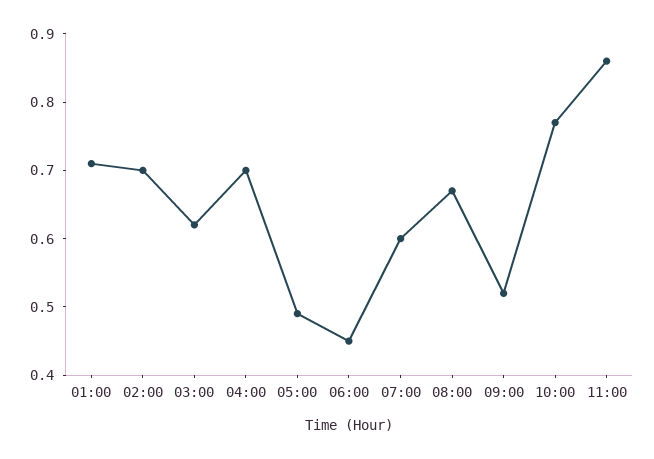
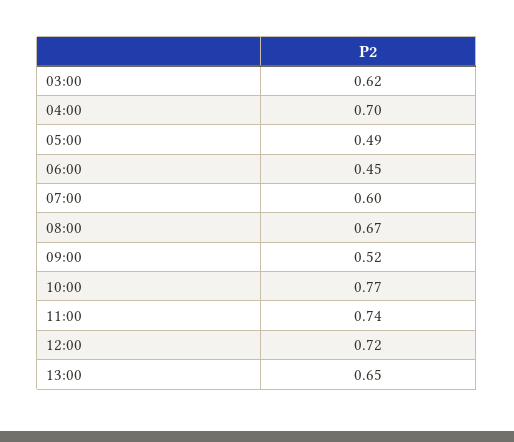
01:00: 0.7 -> none
02:00: 0.7 -> none
11:00: 0.85 -> 0.74
12:00: none -> 0.72
13:00: none -> 0.65

